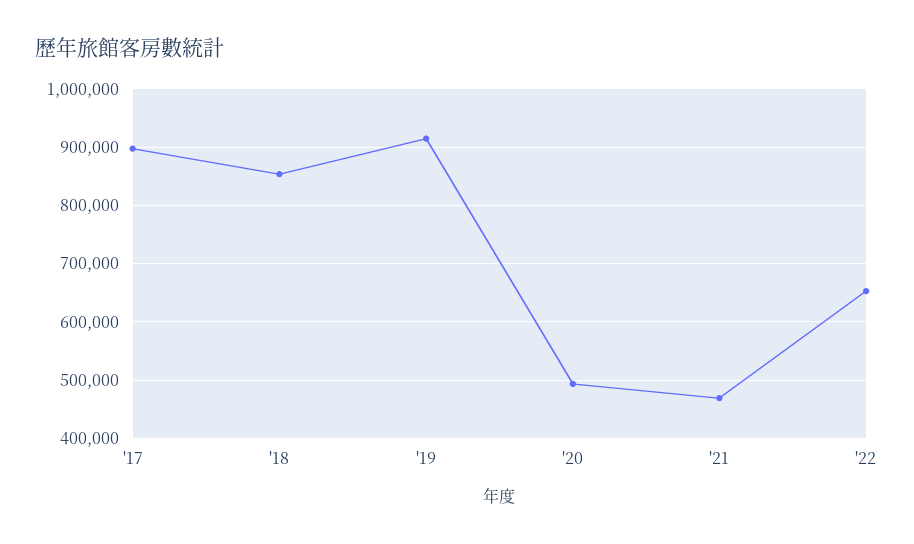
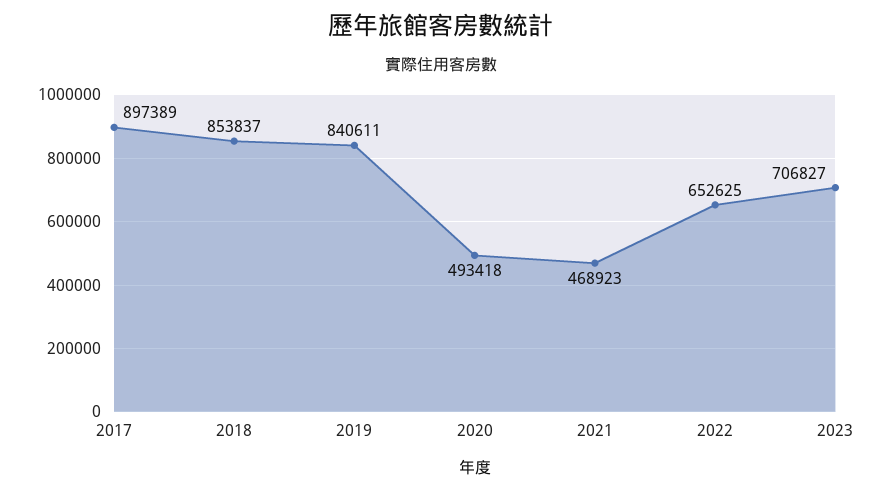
'19: 920000 -> 840611
2023: none -> 706827

